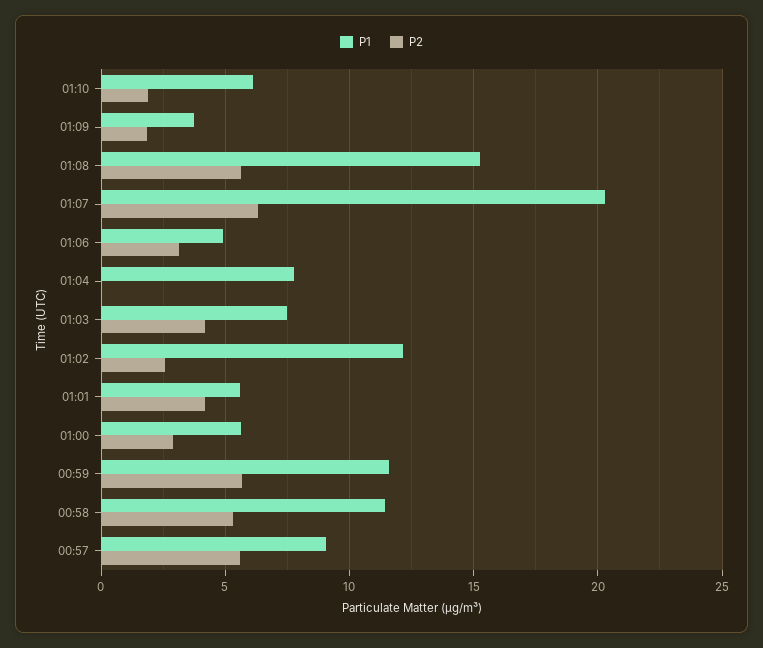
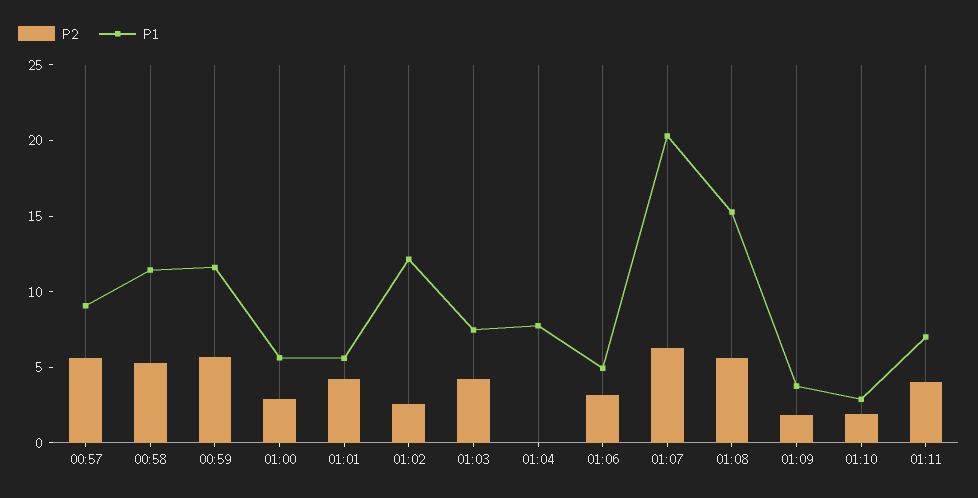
P1, 01:10: 6 -> 3
P2, 01:11: none -> 4
P1, 01:11: none -> 7

